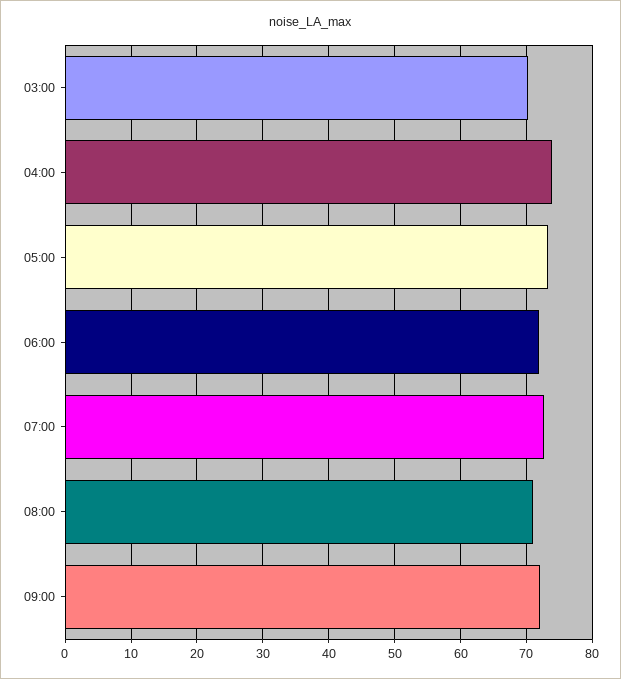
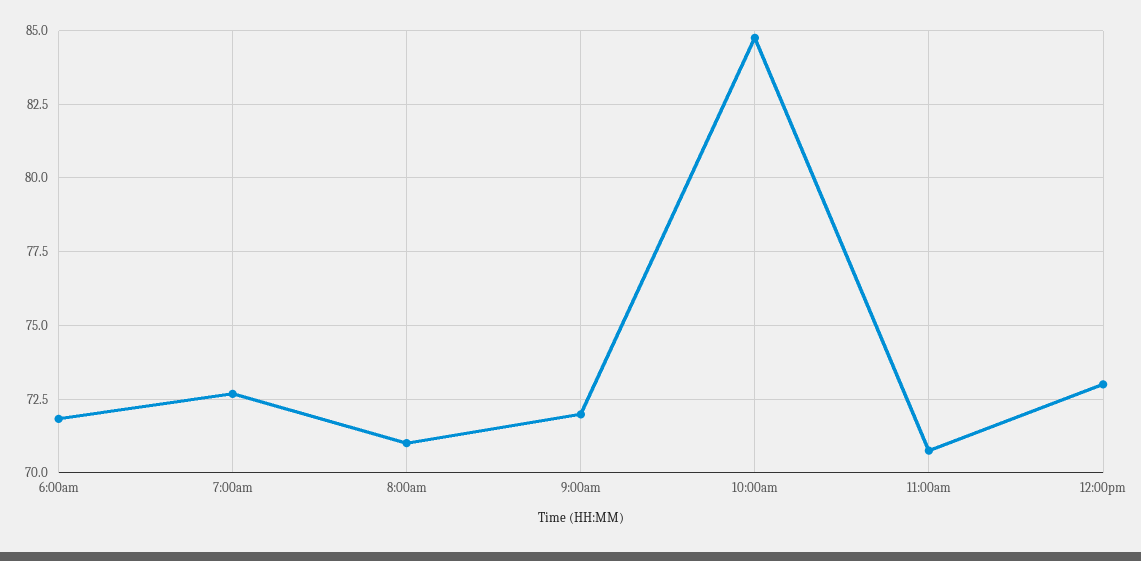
03:00: 70 -> none
04:00: 74 -> none
05:00: 73 -> none
10:00am: none -> 84.75
11:00am: none -> 70.75
12:00pm: none -> 73

